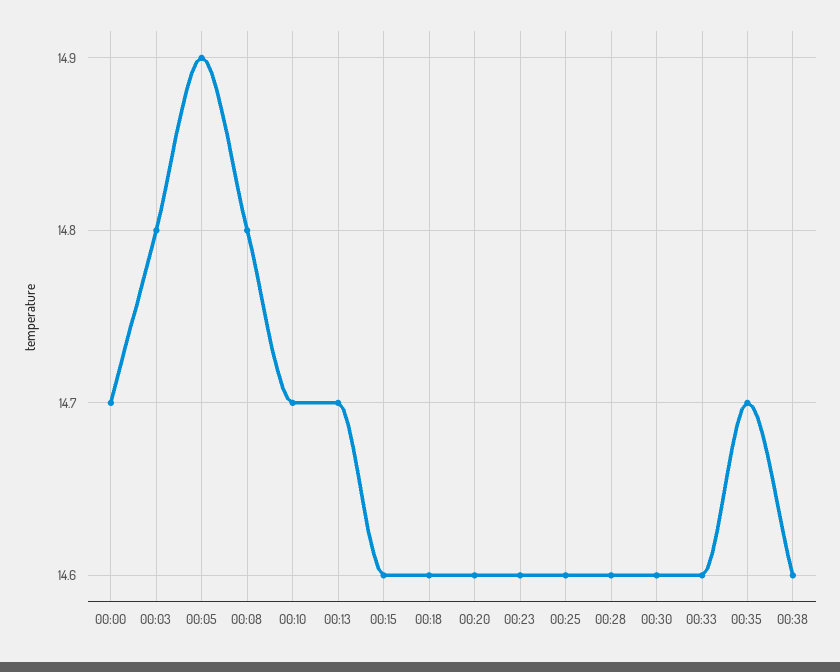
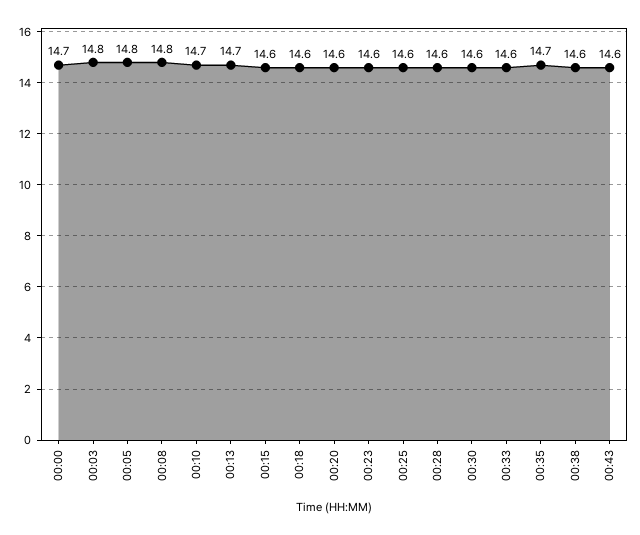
00:05: 14.9 -> 14.8
00:43: none -> 14.6

